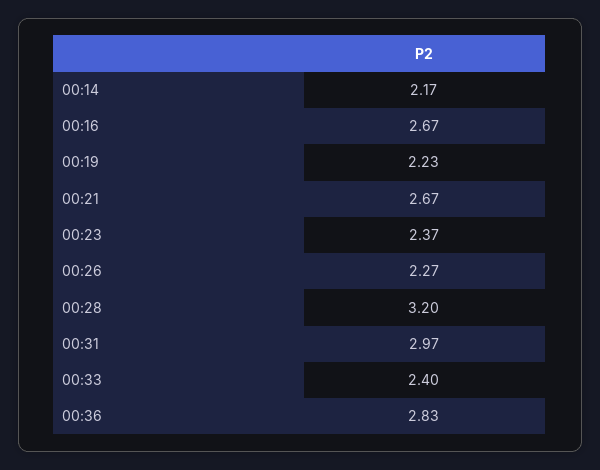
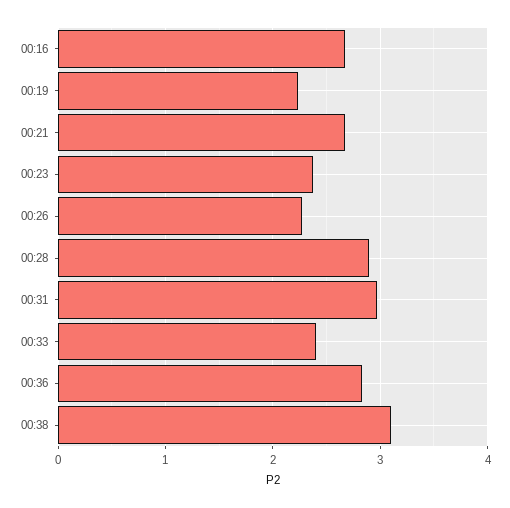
00:14: 2.17 -> none
00:28: 3.2 -> 2.9
00:38: none -> 3.1

